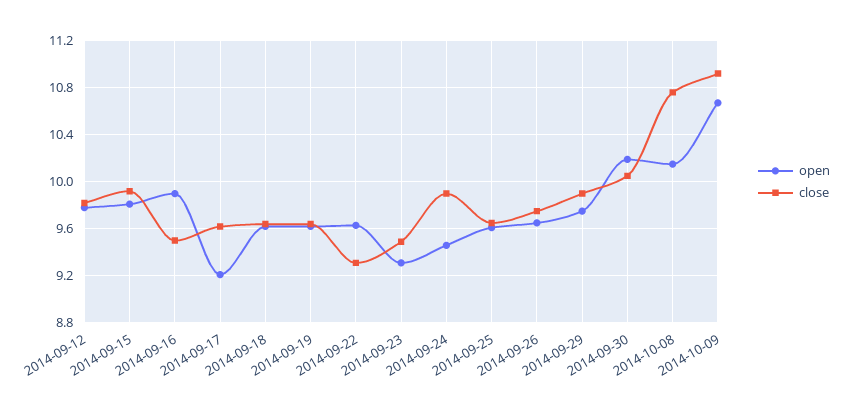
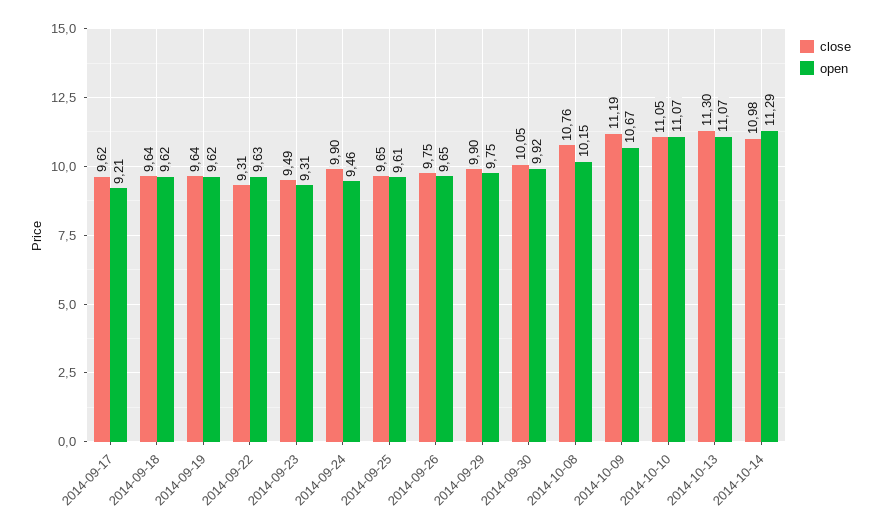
open, 2014-09-12: 9.8 -> none
close, 2014-09-12: 9.8 -> none
open, 2014-09-15: 9.8 -> none
close, 2014-09-15: 9.9 -> none
open, 2014-09-16: 9.9 -> none
close, 2014-09-16: 9.5 -> none
open, 2014-09-30: 10.2 -> 9.92
close, 2014-10-09: 10.9 -> 11.19
close, 2014-10-10: none -> 11.05
open, 2014-10-10: none -> 11.07
close, 2014-10-13: none -> 11.3
open, 2014-10-13: none -> 11.07
close, 2014-10-14: none -> 10.98
open, 2014-10-14: none -> 11.29

